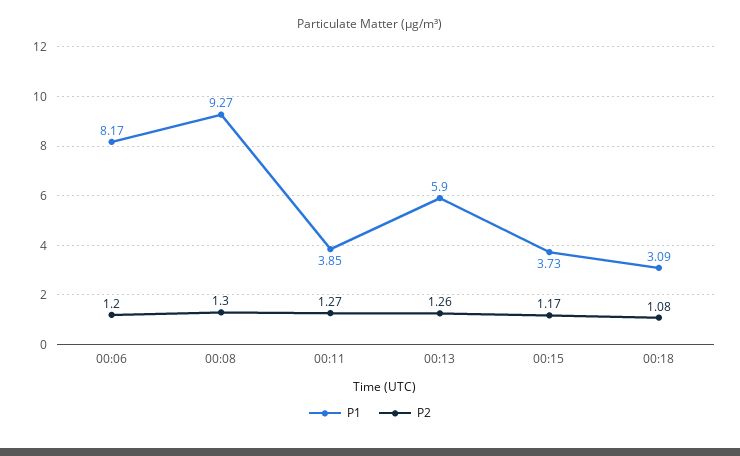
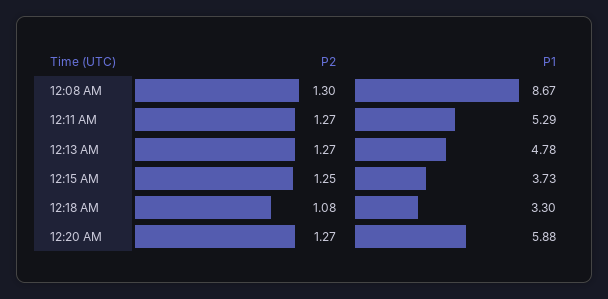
P1, 00:06: 8.17 -> none
P2, 00:06: 1.2 -> none
P1, 00:08: 9.27 -> 8.67
P1, 00:11: 3.85 -> 5.29
P1, 00:13: 5.9 -> 4.78
P2, 00:13: 1.26 -> 1.27
P2, 00:15: 1.17 -> 1.25
P1, 00:18: 3.09 -> 3.3
P2, 12:20 AM: none -> 1.27
P1, 12:20 AM: none -> 5.88

